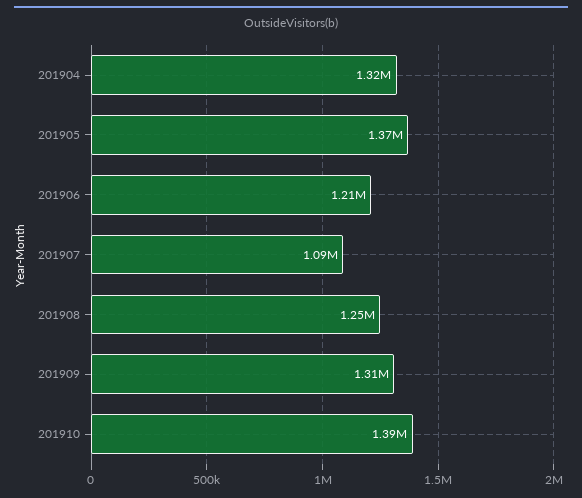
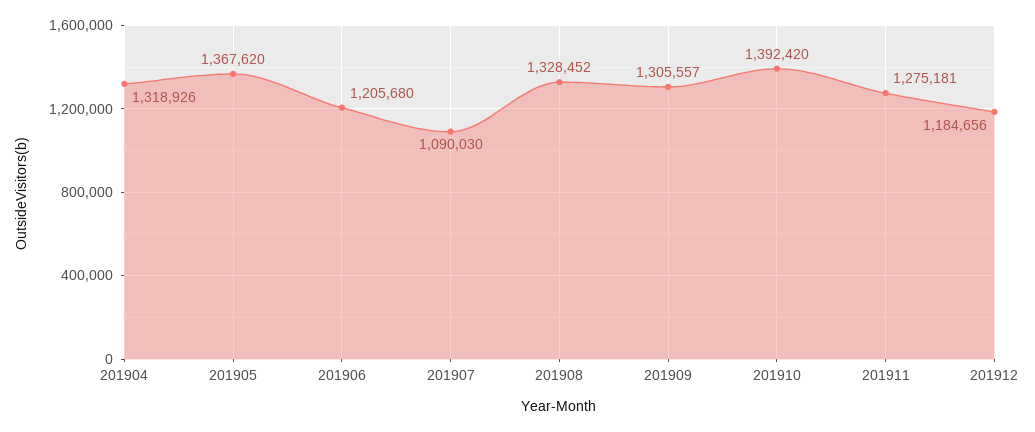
201908: 1250000 -> 1328452
201911: none -> 1275181
201912: none -> 1184656

